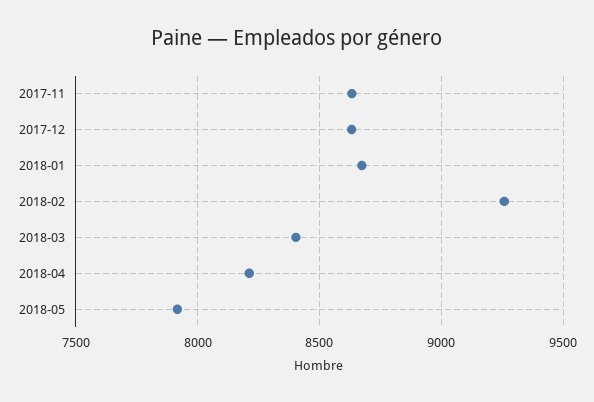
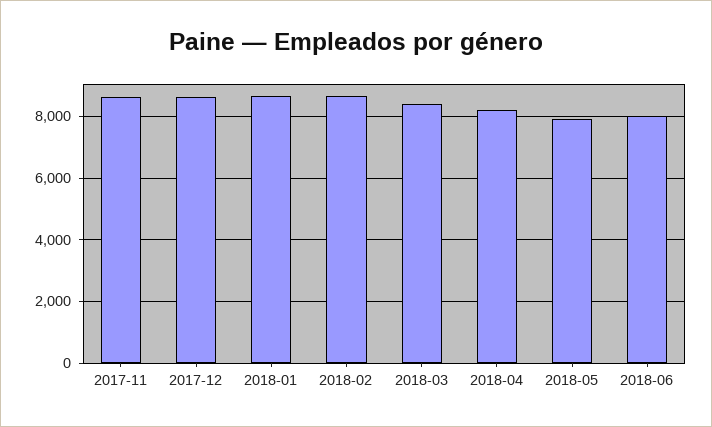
2018-02: 9250 -> 8600
2018-06: none -> 8000

